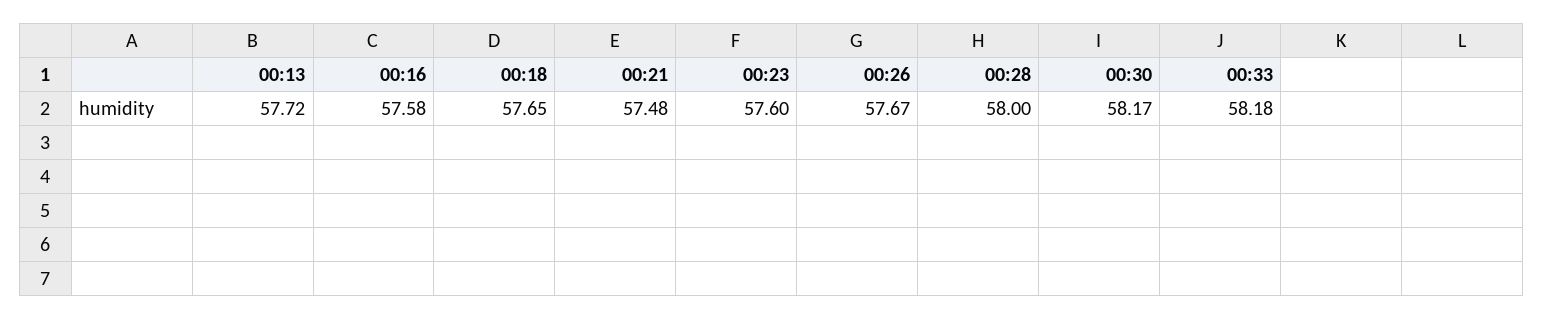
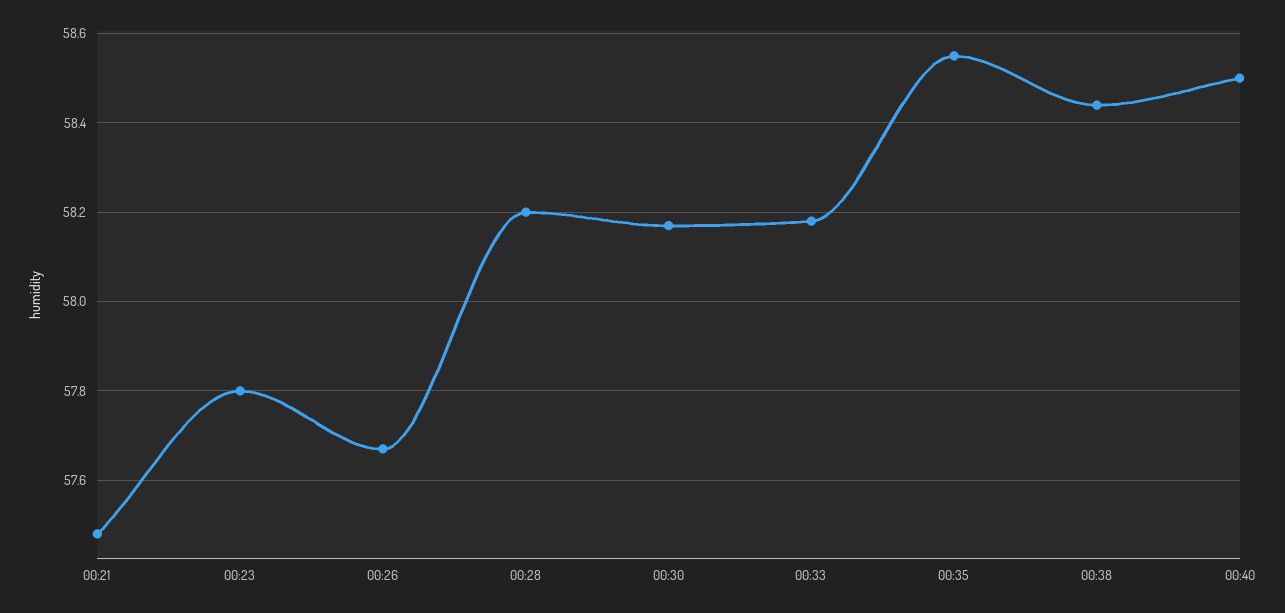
00:13: 57.72 -> none
00:16: 57.58 -> none
00:18: 57.65 -> none
00:23: 57.6 -> 57.8
00:28: 58 -> 58.2
00:35: none -> 58.55
00:38: none -> 58.45
00:40: none -> 58.5

